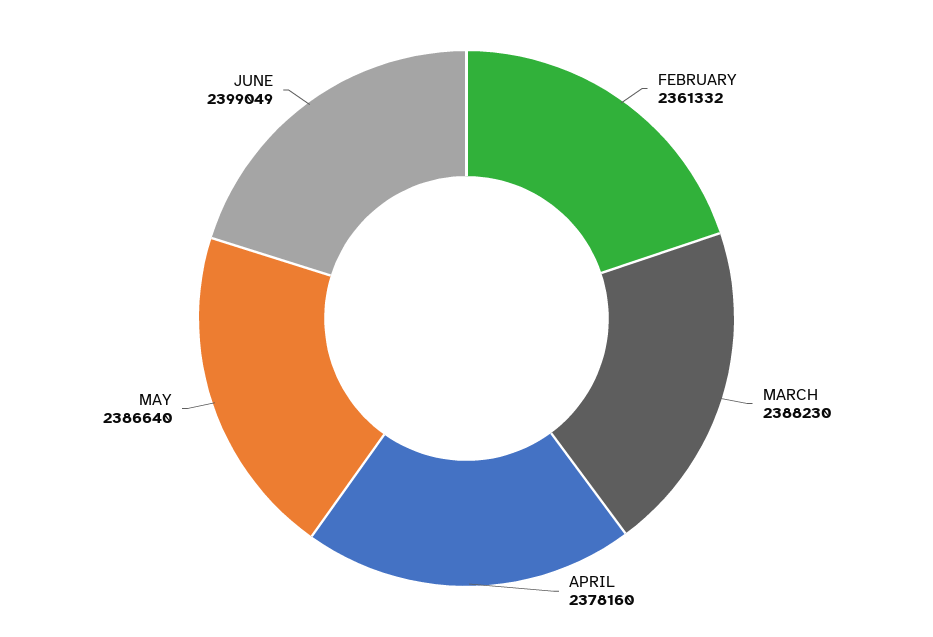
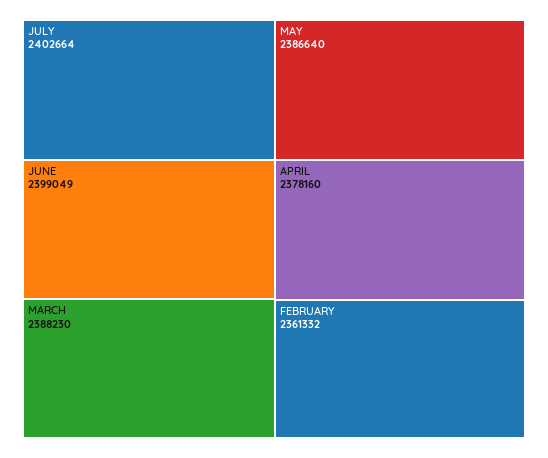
JULY: none -> 2402664

